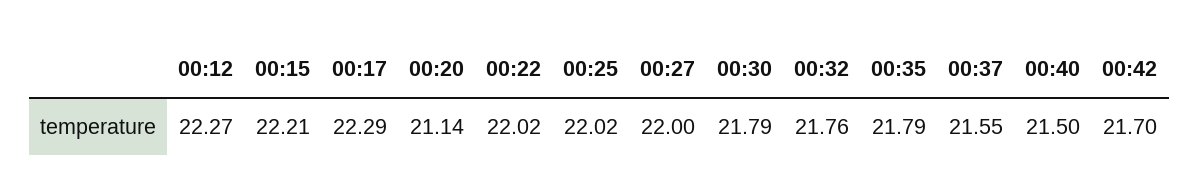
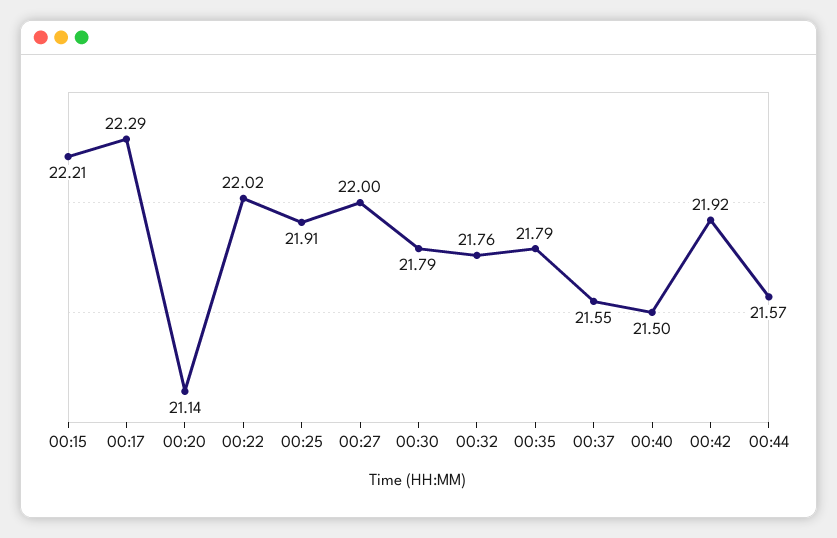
00:12: 22.27 -> none
00:25: 22.02 -> 21.91
00:42: 21.7 -> 21.92
00:44: none -> 21.57

